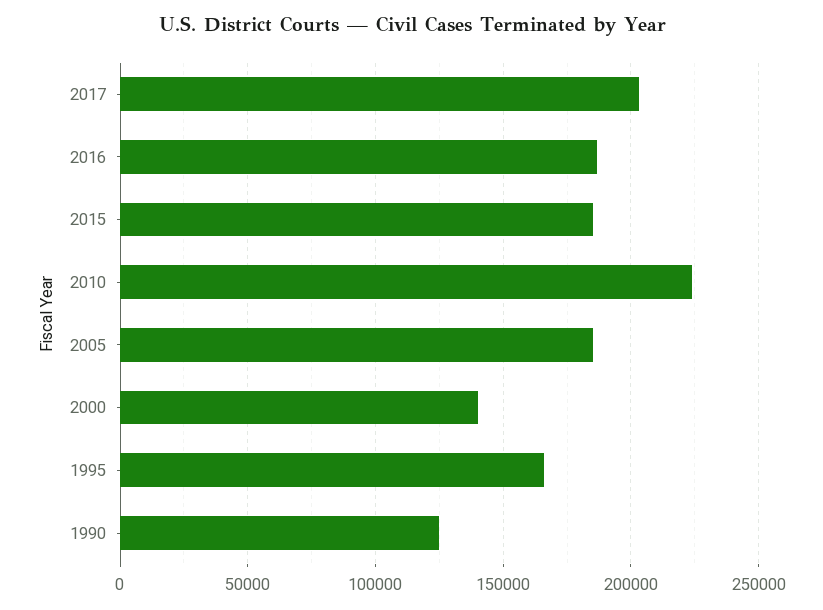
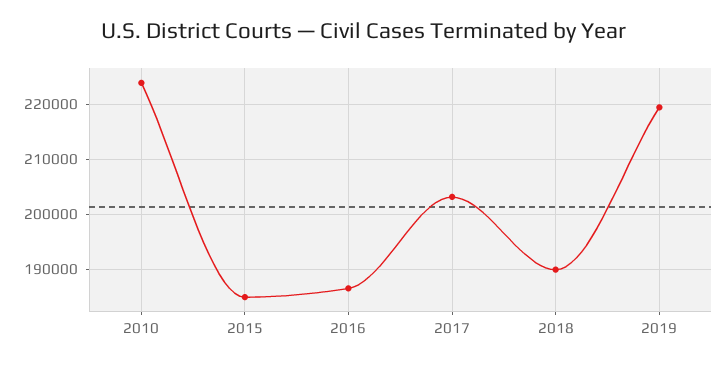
2005: 185000 -> none
2000: 140000 -> none
1995: 165000 -> none
1990: 125000 -> none
2018: none -> 190000
2019: none -> 220000

